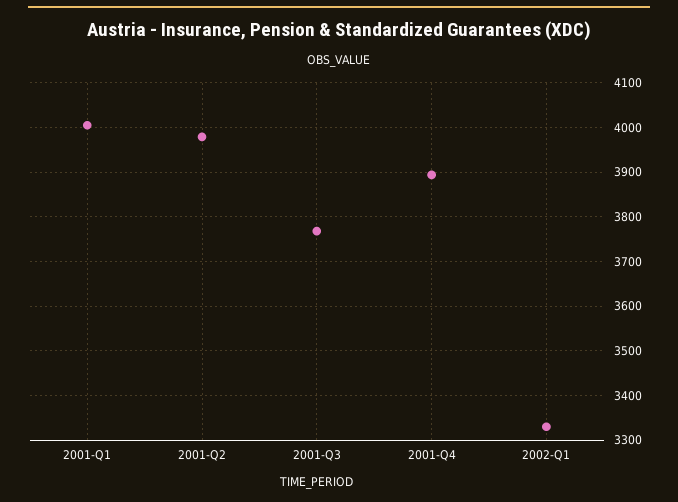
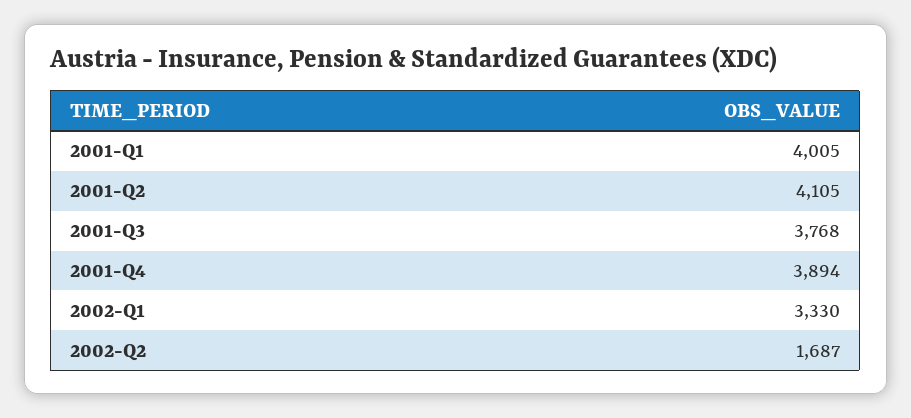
2001-Q2: 3980 -> 4105
2002-Q2: none -> 1687

